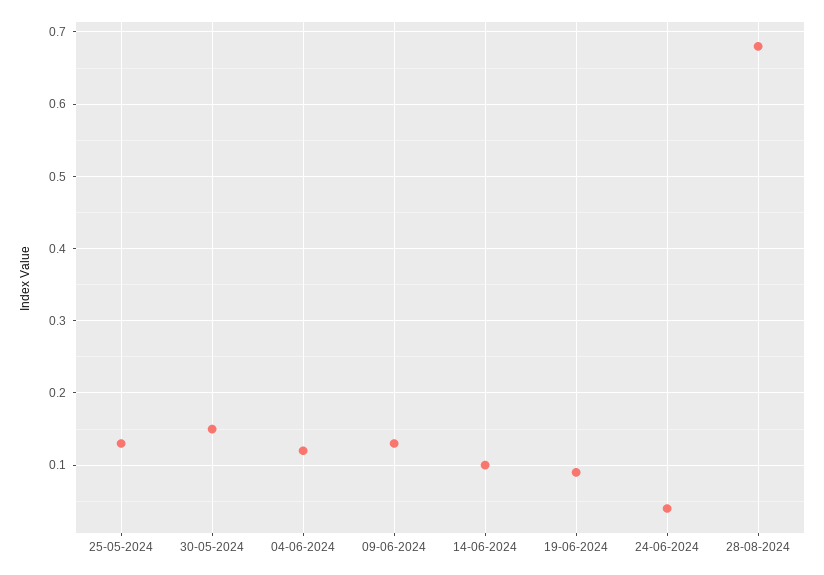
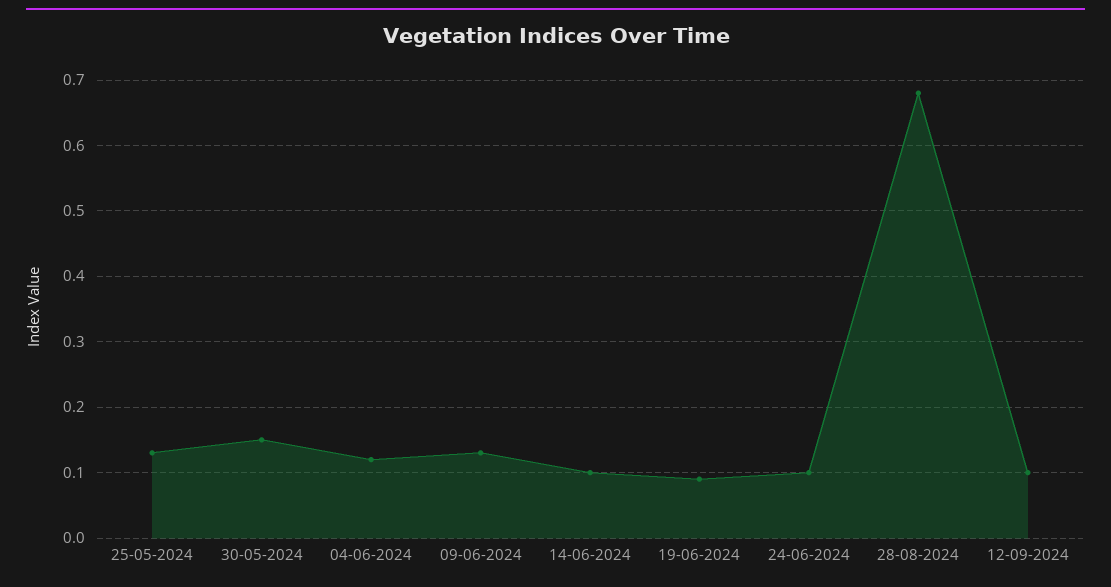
24-06-2024: 0.04 -> 0.1
12-09-2024: none -> 0.1

